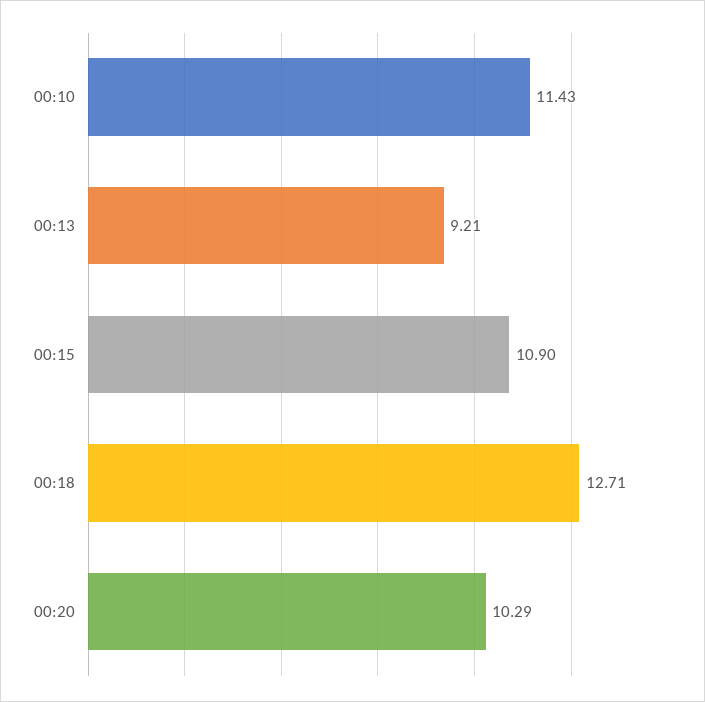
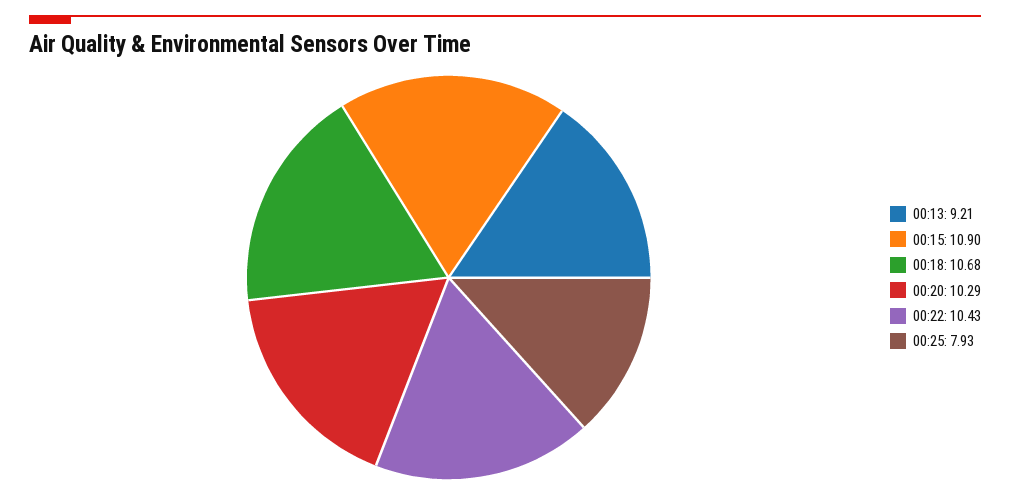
00:10: 11.43 -> none
00:18: 12.71 -> 10.68
00:22: none -> 10.43
00:25: none -> 7.93

